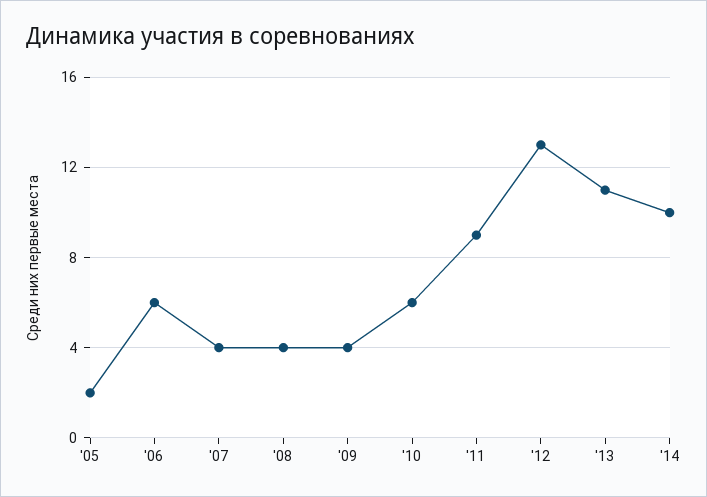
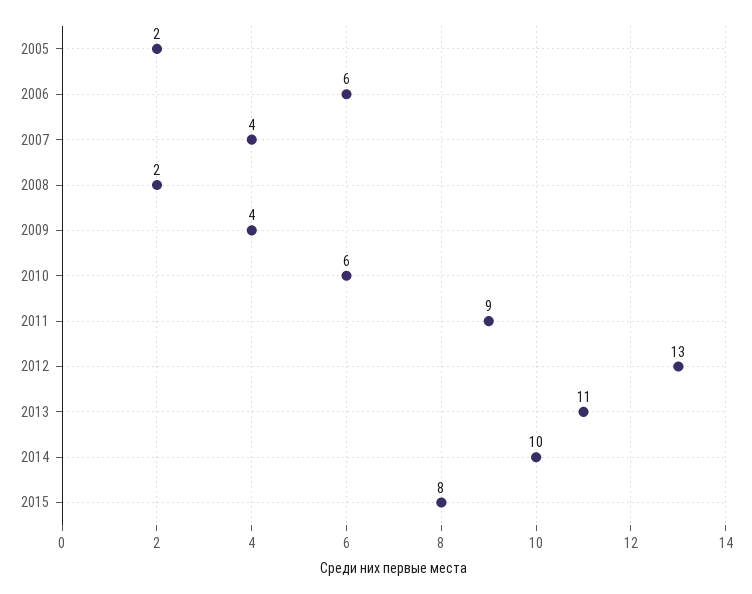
'08: 4 -> 2
2015: none -> 8

